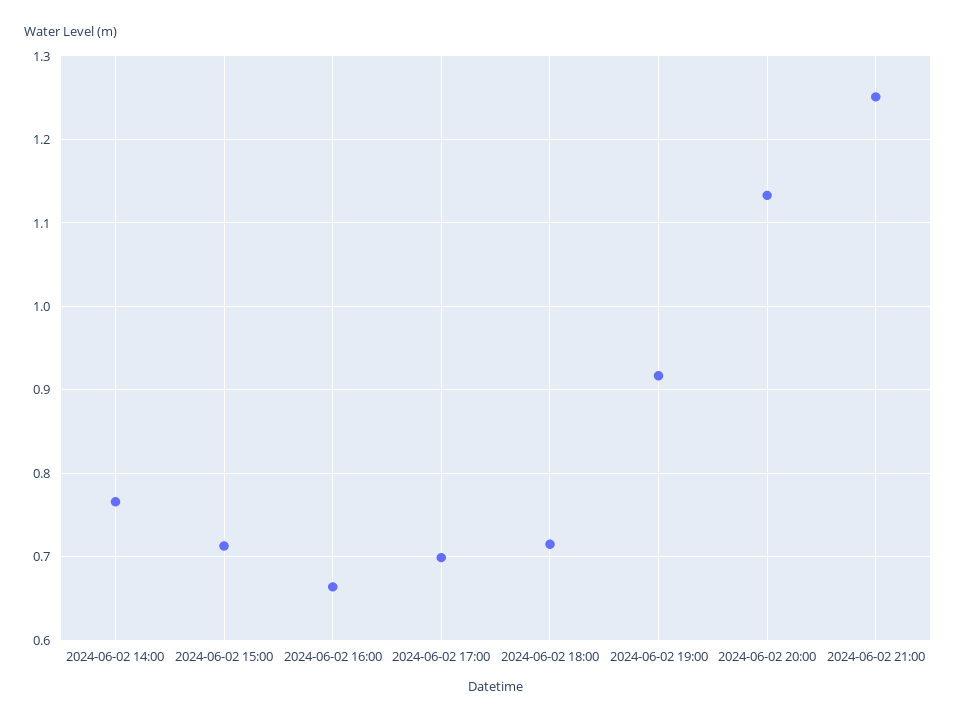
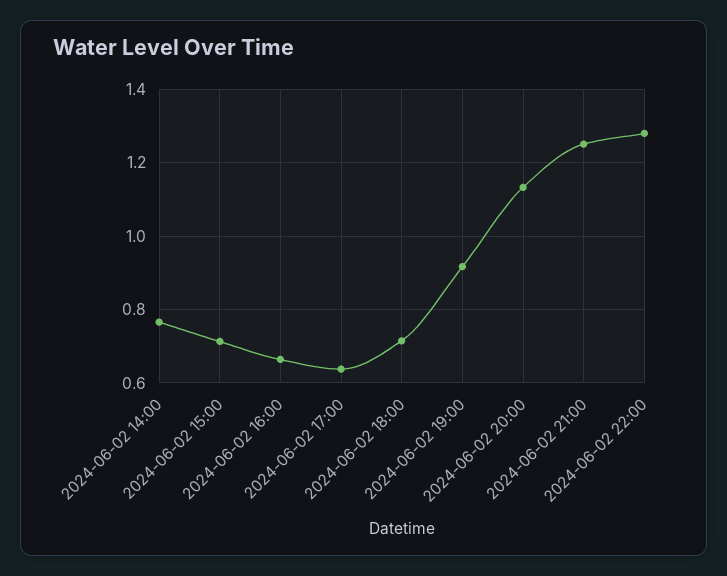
2024-06-02 17:00: 0.7 -> 0.64
2024-06-02 22:00: none -> 1.28

